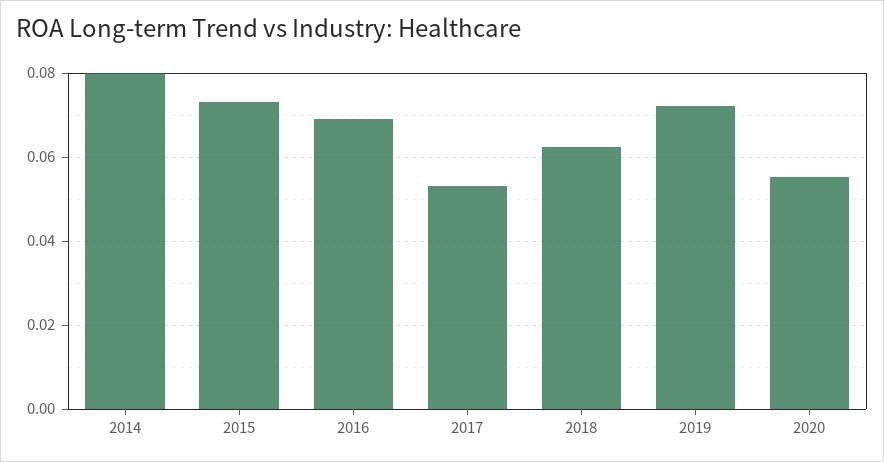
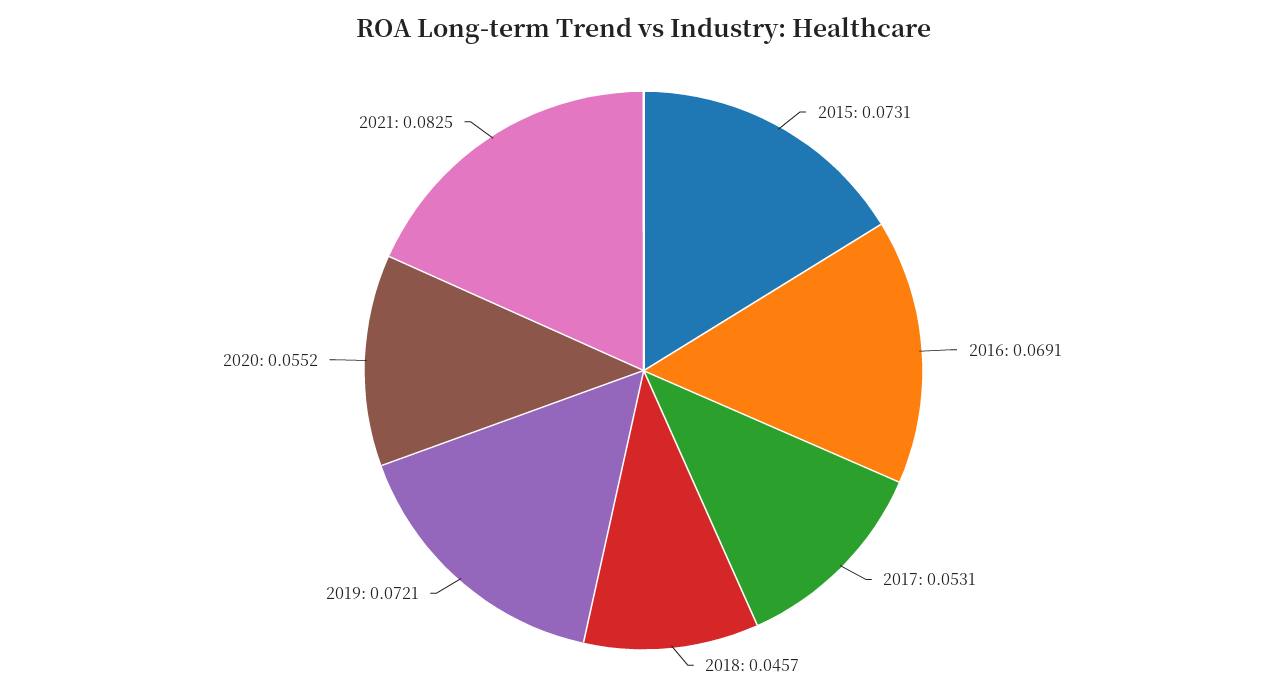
2014: 0.08 -> none
2018: 0.062 -> 0.0457
2021: none -> 0.0825

